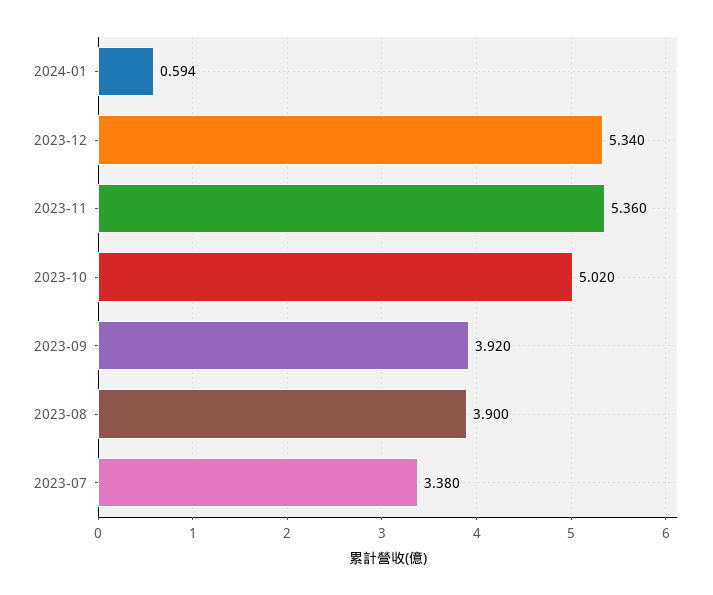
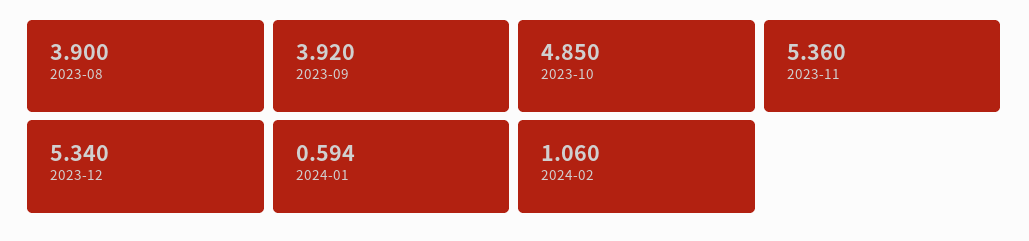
2023-10: 5.02 -> 4.85
2023-07: 3.38 -> none
2024-02: none -> 1.06

